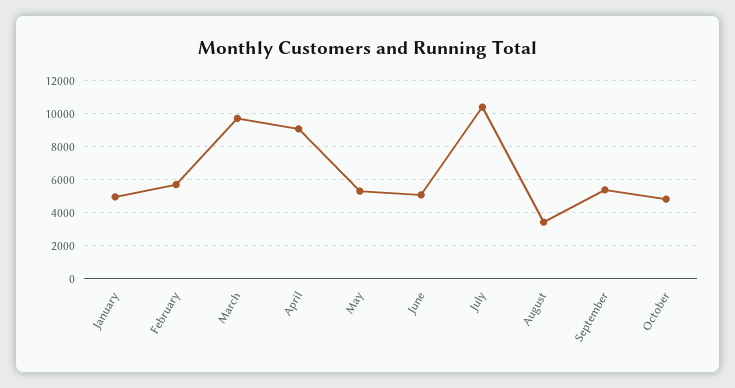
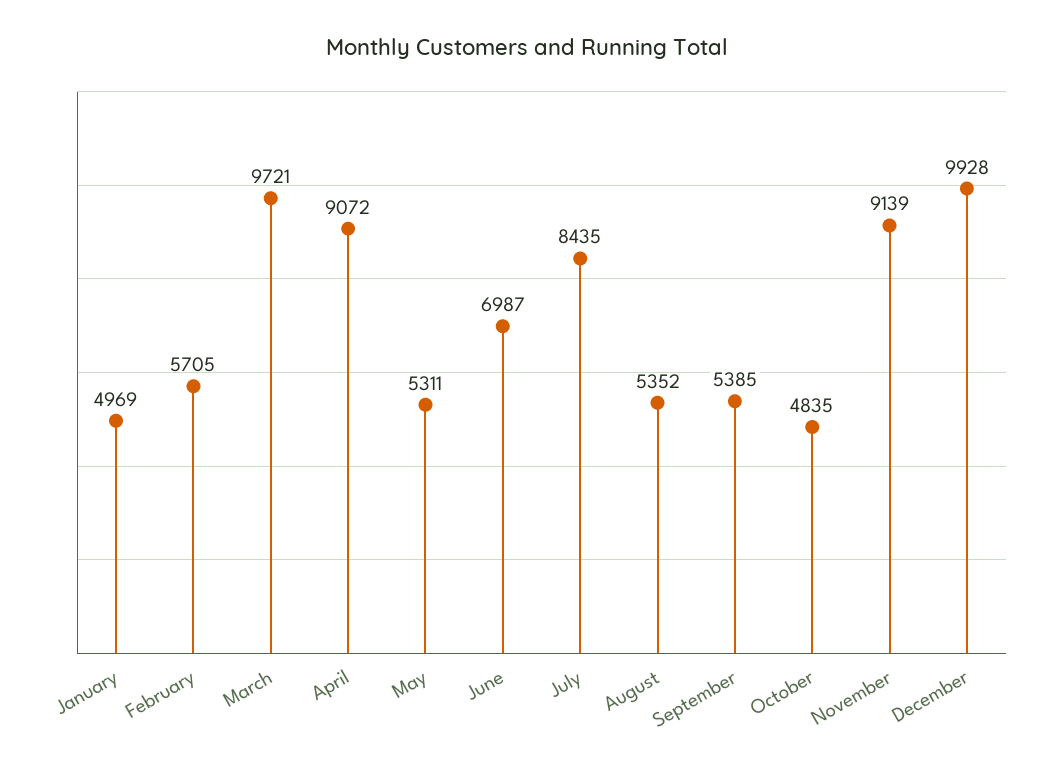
June: 5000 -> 6987
July: 10500 -> 8435
August: 3500 -> 5352
November: none -> 9139
December: none -> 9928

